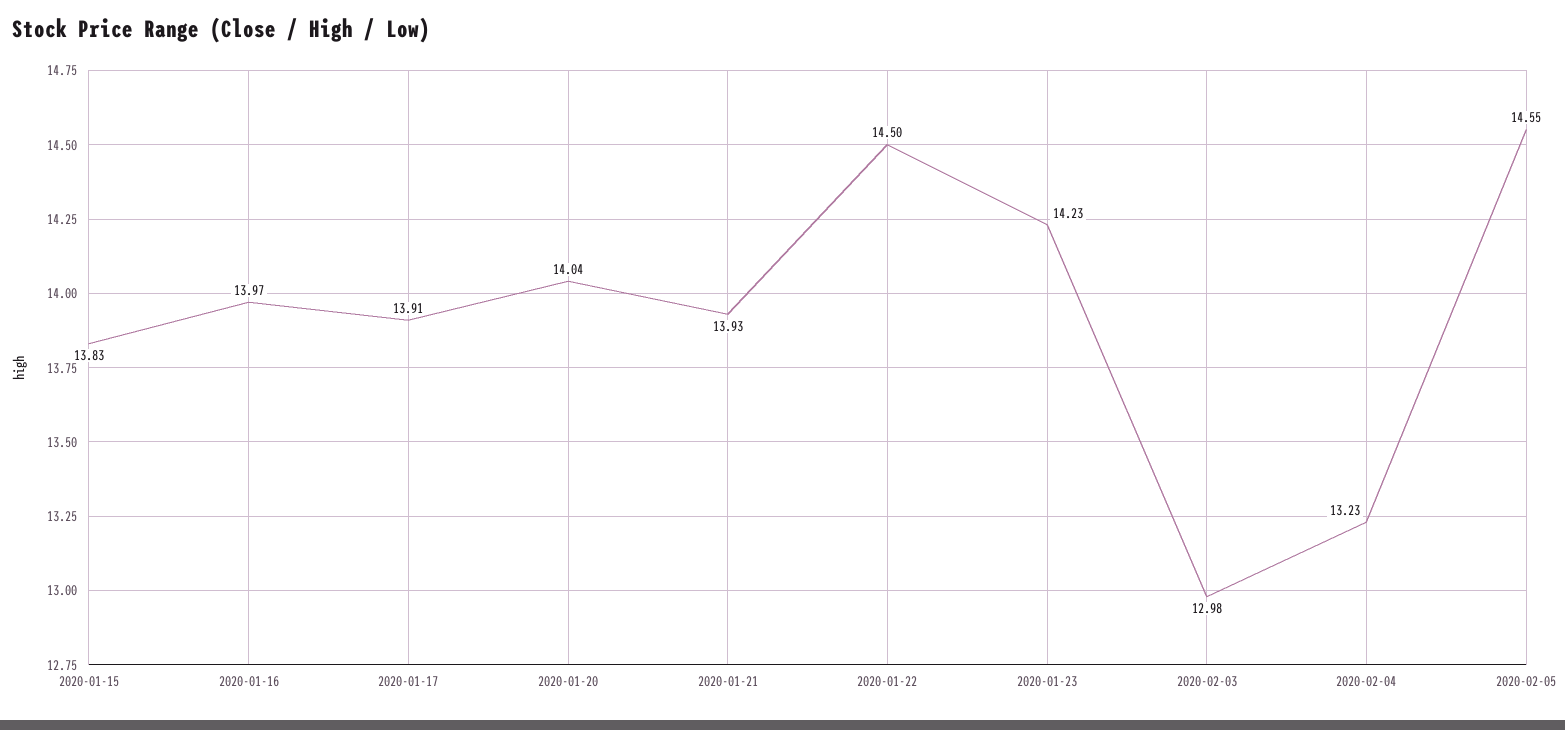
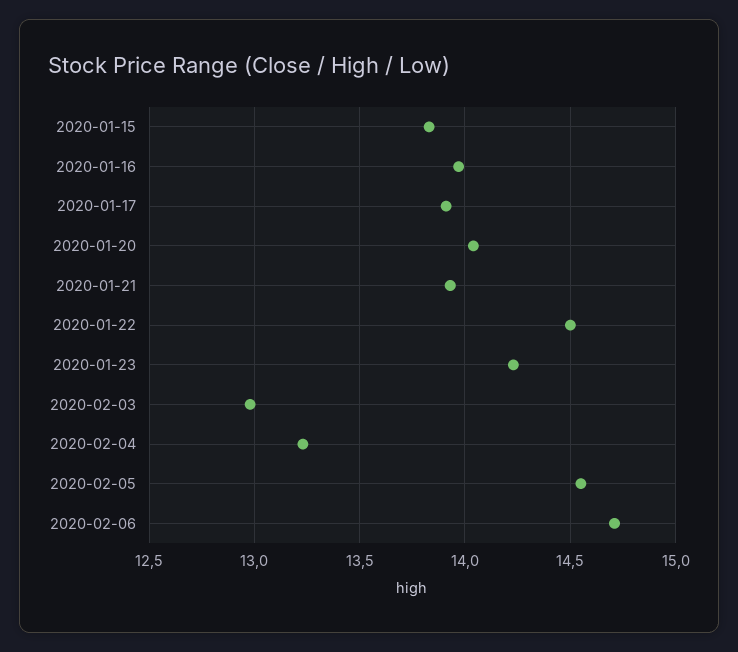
2020-02-06: none -> 14.7

